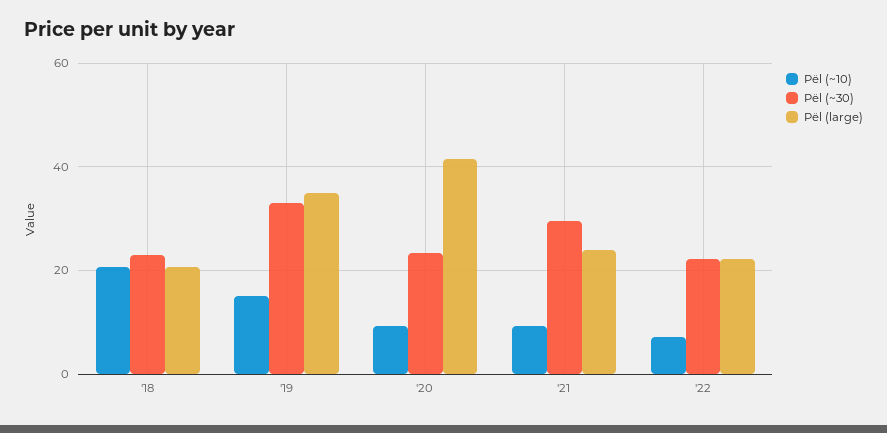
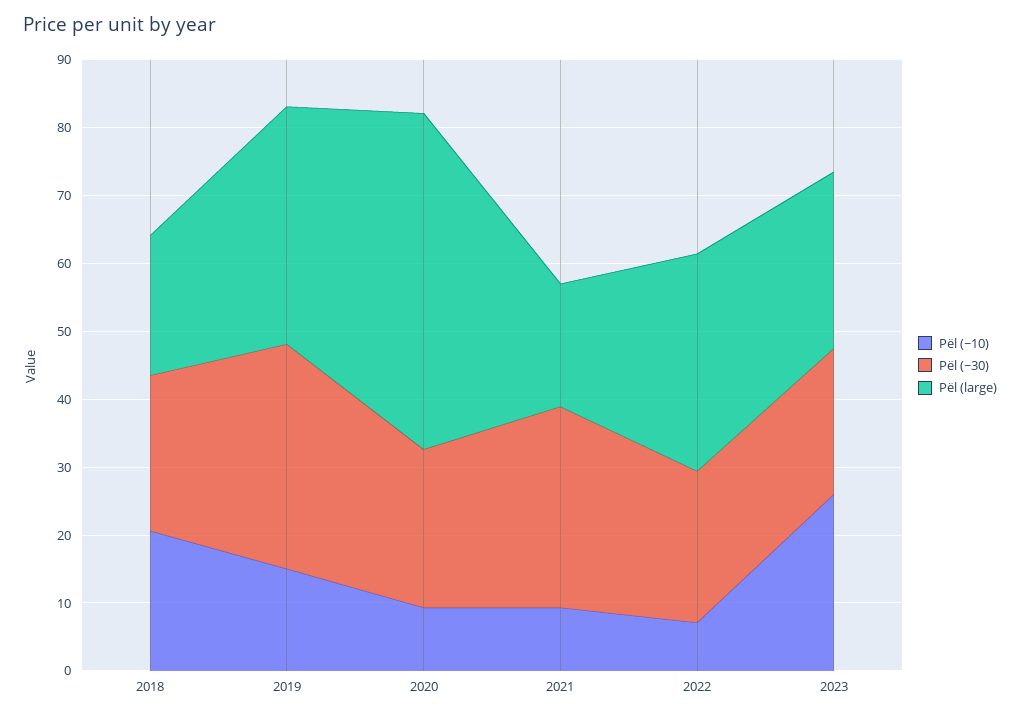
Pël (large), '20: 42 -> 50
Pël (large), '21: 24 -> 18
Pël (large), '22: 22 -> 32
Pël (~10), 2023: none -> 26
Pël (~30), 2023: none -> 22
Pël (large), 2023: none -> 26

